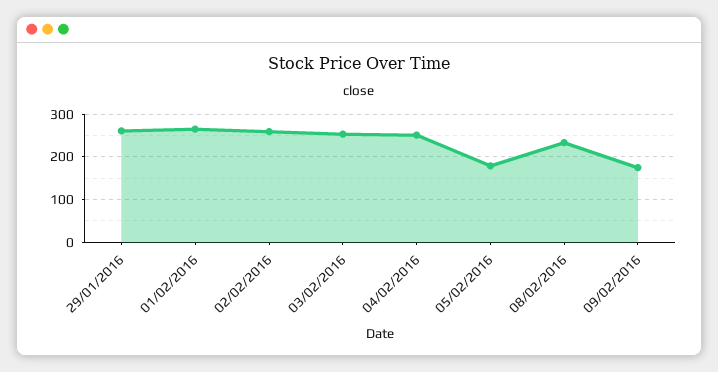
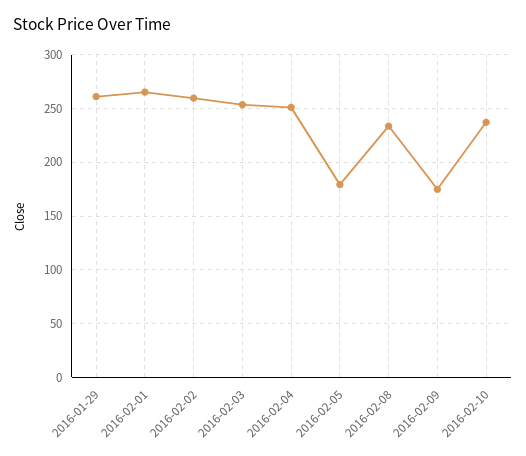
2016-02-10: none -> 240

